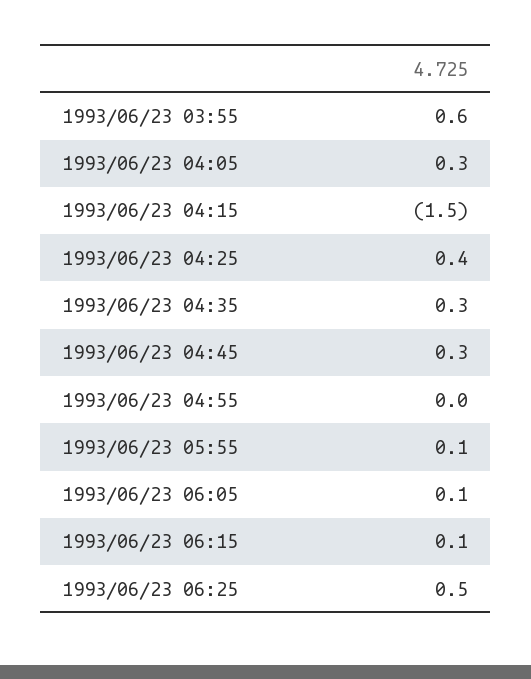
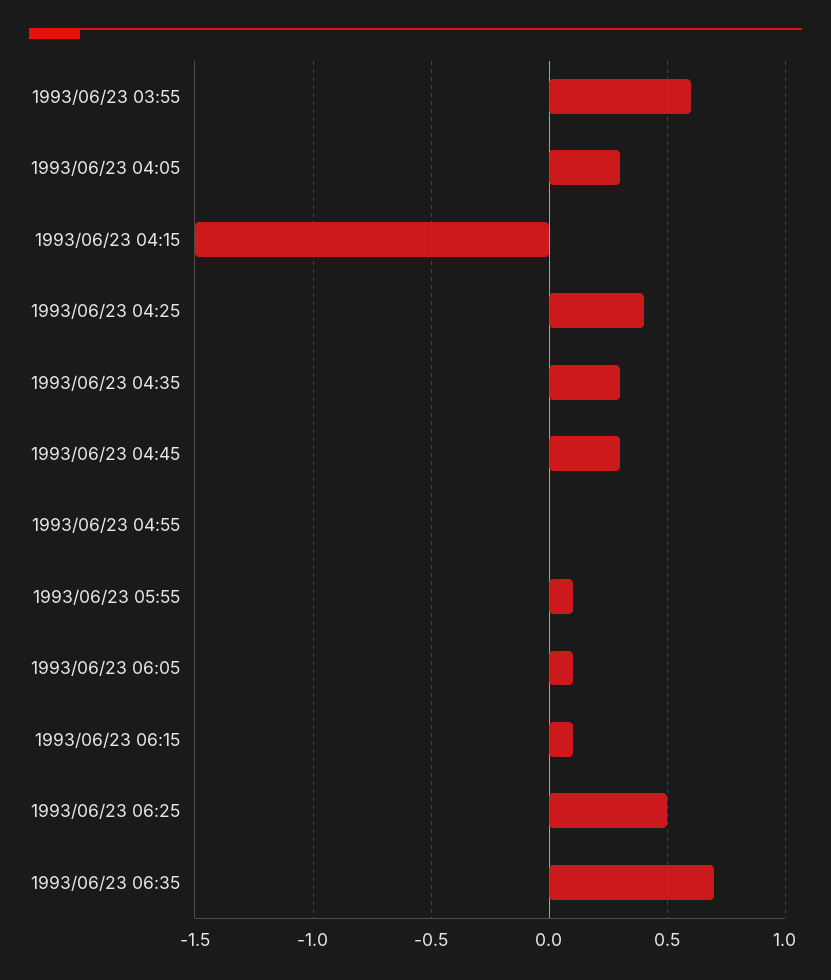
1993/06/23 06:35: none -> 0.7

